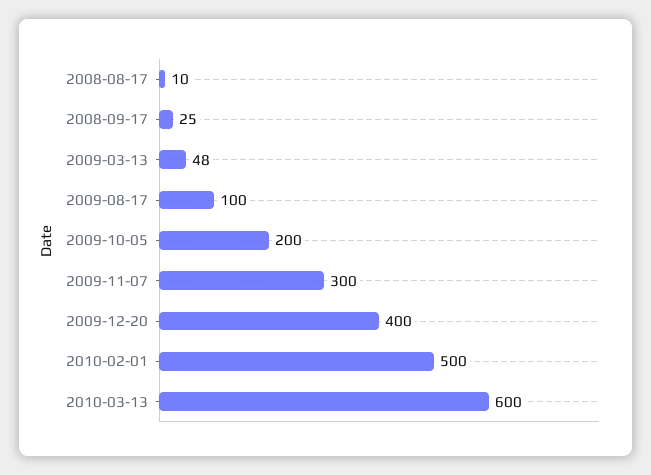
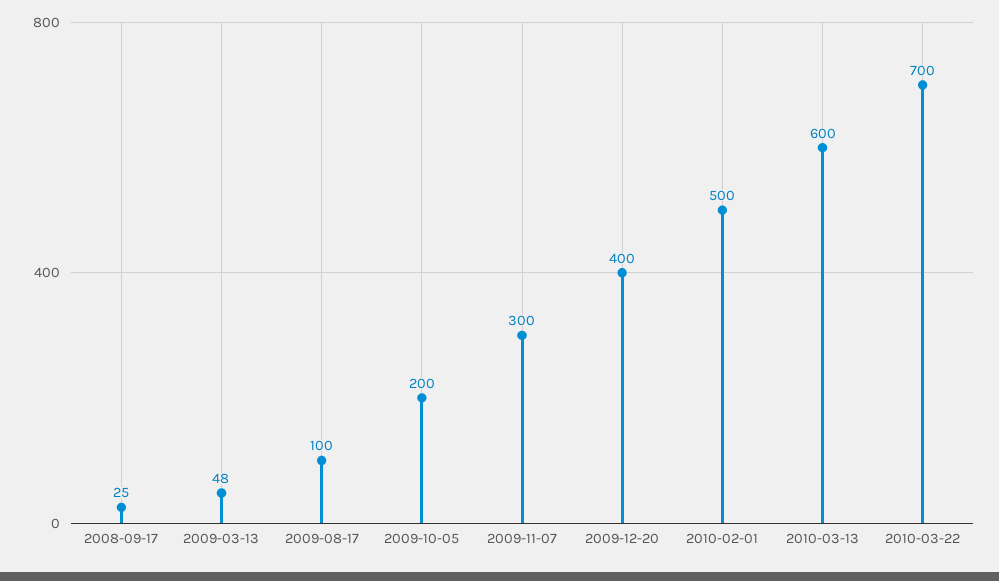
2008-08-17: 10 -> none
2010-03-22: none -> 700

